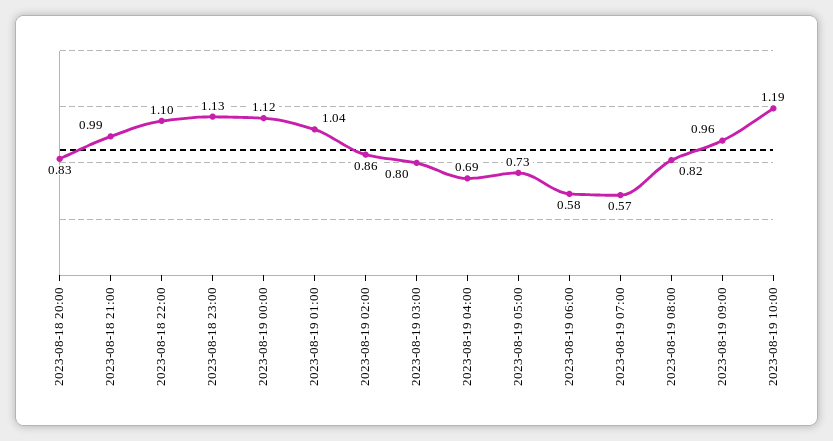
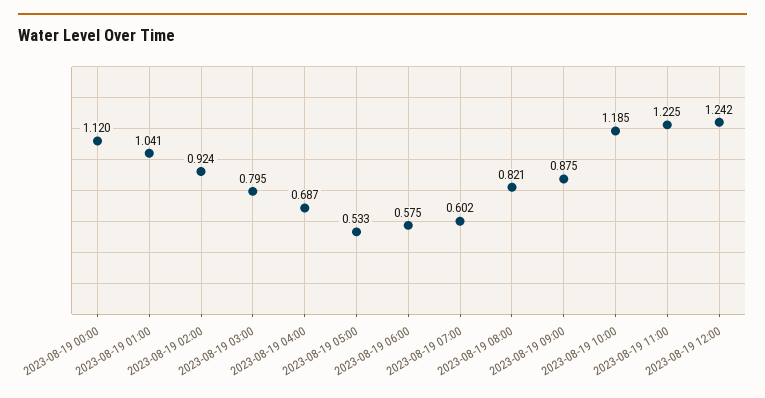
2023-08-18 20:00: 0.83 -> none
2023-08-18 21:00: 0.99 -> none
2023-08-18 22:00: 1.1 -> none
2023-08-18 23:00: 1.13 -> none
2023-08-19 02:00: 0.86 -> 0.924
2023-08-19 05:00: 0.73 -> 0.533
2023-08-19 07:00: 0.57 -> 0.602
2023-08-19 09:00: 0.96 -> 0.875
2023-08-19 11:00: none -> 1.225
2023-08-19 12:00: none -> 1.242

